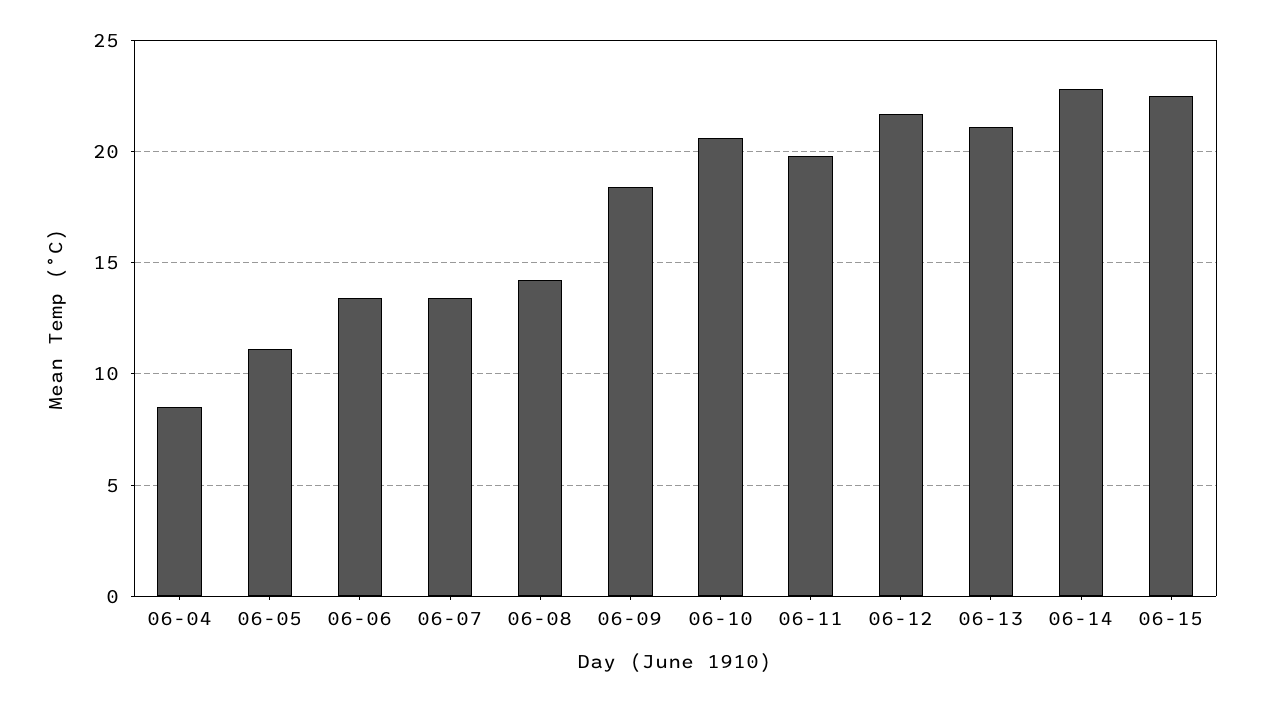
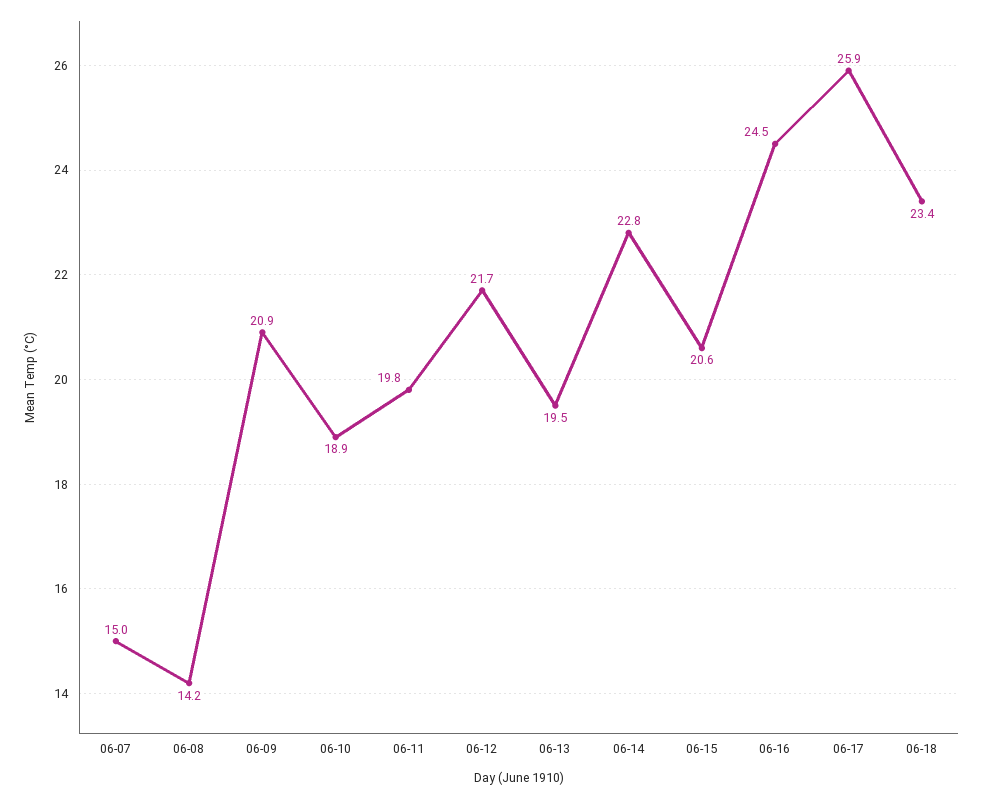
06-04: 8.5 -> none
06-05: 11 -> none
06-06: 13.5 -> none
06-07: 13.5 -> 15
06-09: 18.5 -> 20.9
06-10: 20.5 -> 18.9
06-13: 21 -> 19.5
06-15: 22.5 -> 20.6
06-16: none -> 24.5
06-17: none -> 25.9
06-18: none -> 23.4

